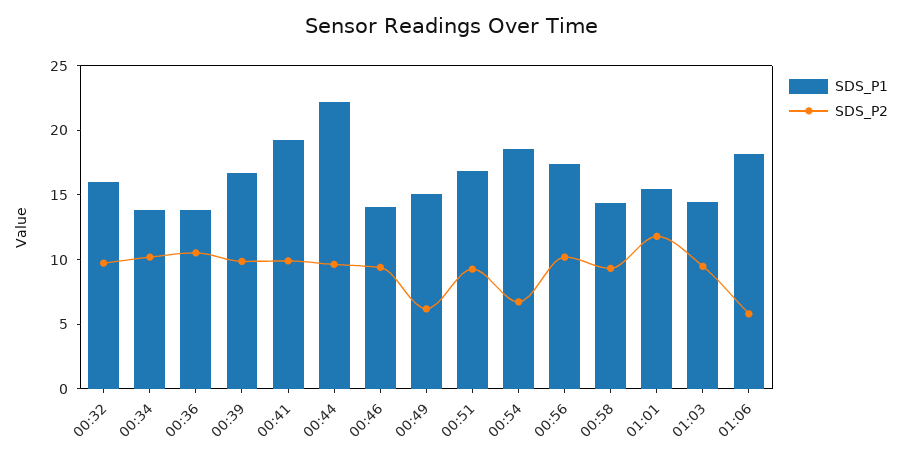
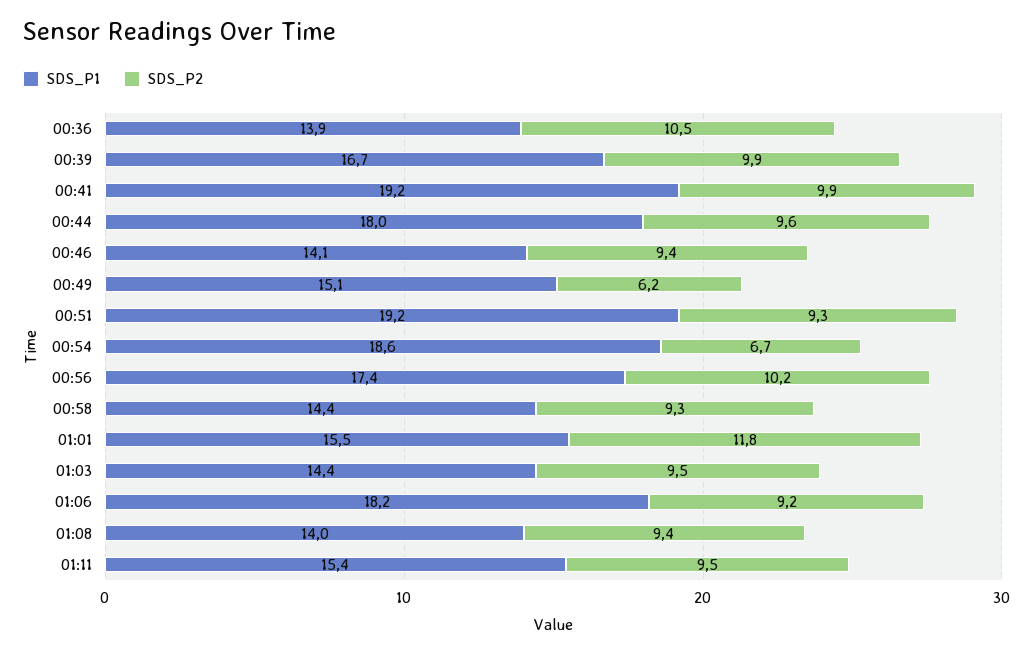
SDS_P1, 00:32: 16 -> none
SDS_P2, 00:32: 10 -> none
SDS_P1, 00:34: 14 -> none
SDS_P2, 00:34: 10 -> none
SDS_P1, 00:44: 22 -> 18
SDS_P1, 00:51: 17 -> 19.2
SDS_P2, 01:06: 6 -> 9.2
SDS_P1, 01:08: none -> 14
SDS_P2, 01:08: none -> 9.4
SDS_P1, 01:11: none -> 15.4
SDS_P2, 01:11: none -> 9.5

